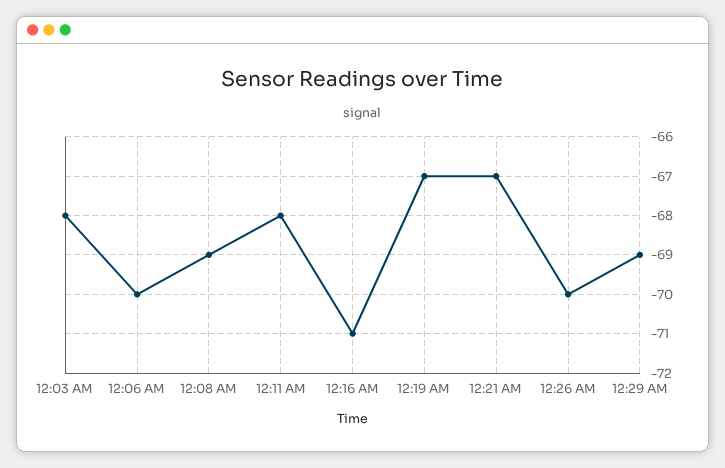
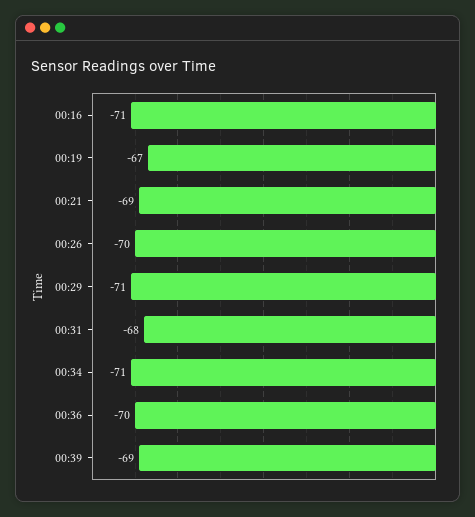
12:03 AM: -68 -> none
12:06 AM: -70 -> none
12:08 AM: -69 -> none
12:11 AM: -68 -> none
12:21 AM: -67 -> -69
12:29 AM: -69 -> -71
00:31: none -> -68
00:34: none -> -71
00:36: none -> -70
00:39: none -> -69

